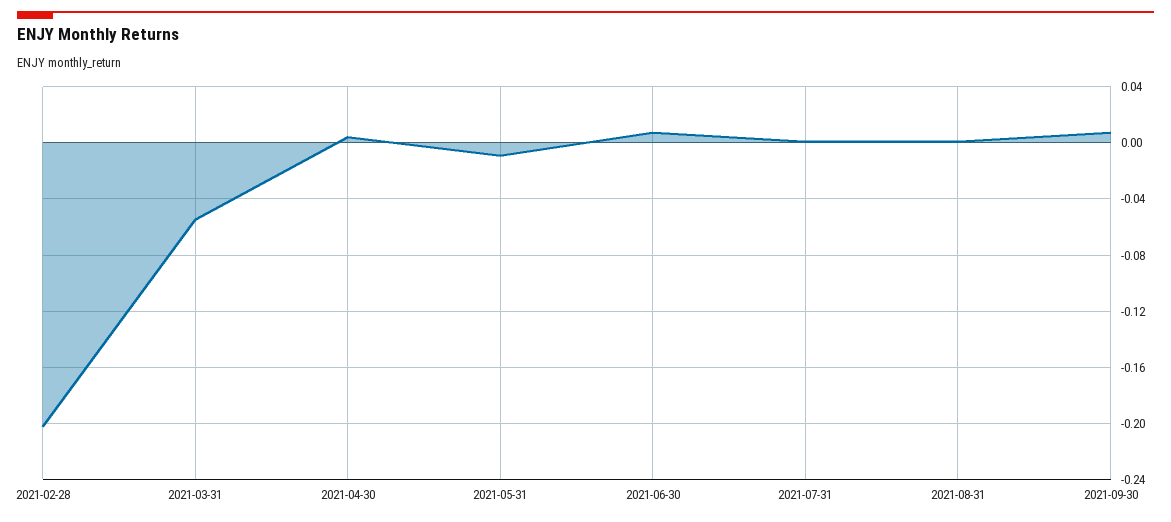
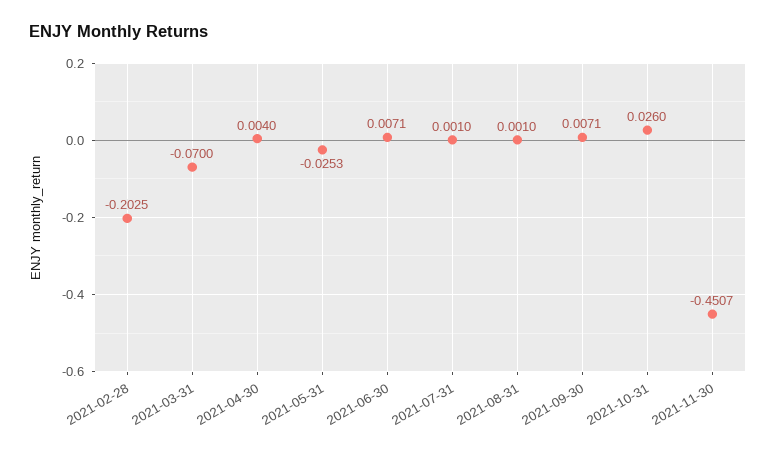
2021-03-31: -0.055 -> -0.07
2021-05-31: -0.01 -> -0.0253
2021-10-31: none -> 0.026
2021-11-30: none -> -0.4507

